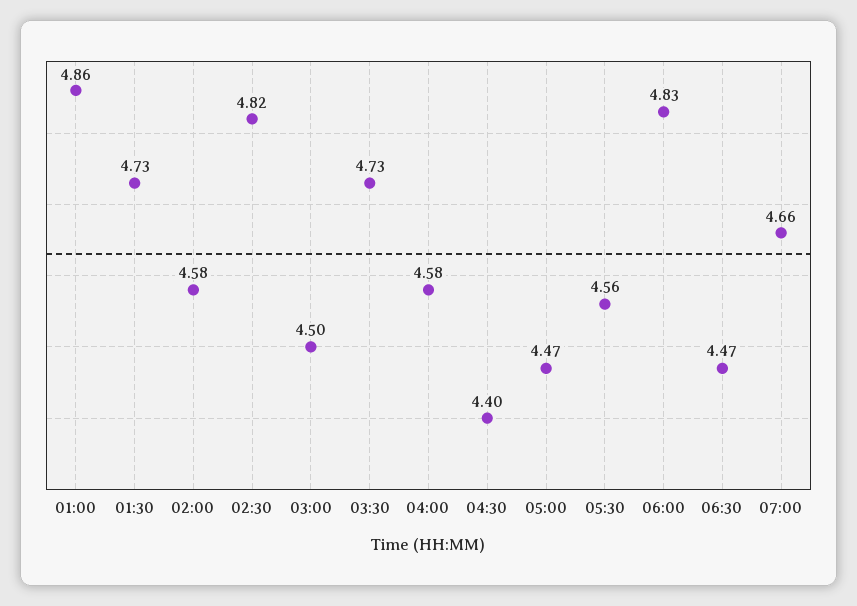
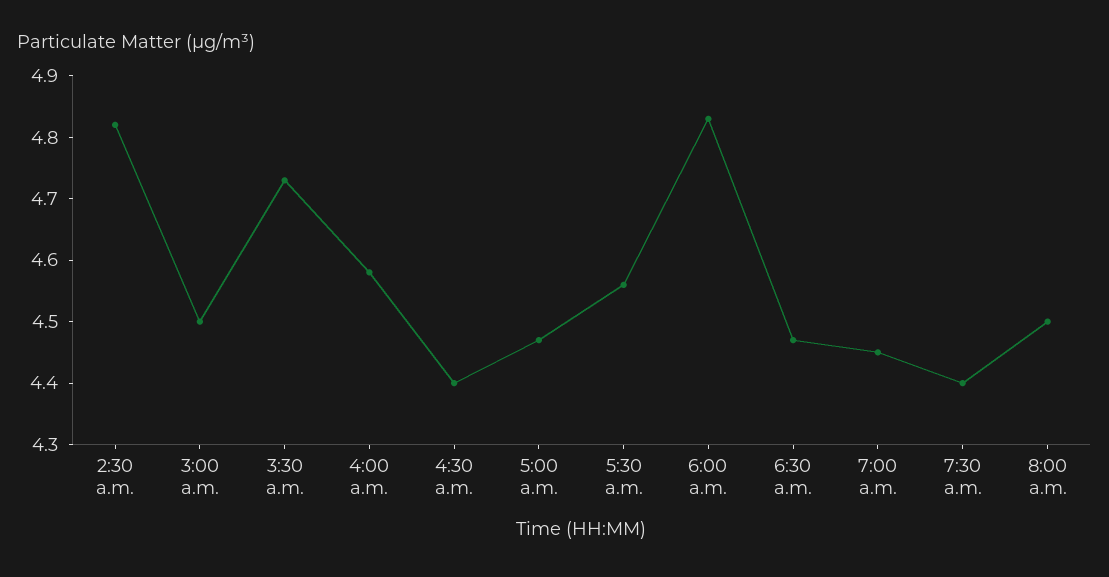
01:00: 4.86 -> none
01:30: 4.73 -> none
02:00: 4.58 -> none
07:00: 4.66 -> 4.45
7:30 a.m.: none -> 4.4
8:00 a.m.: none -> 4.5

